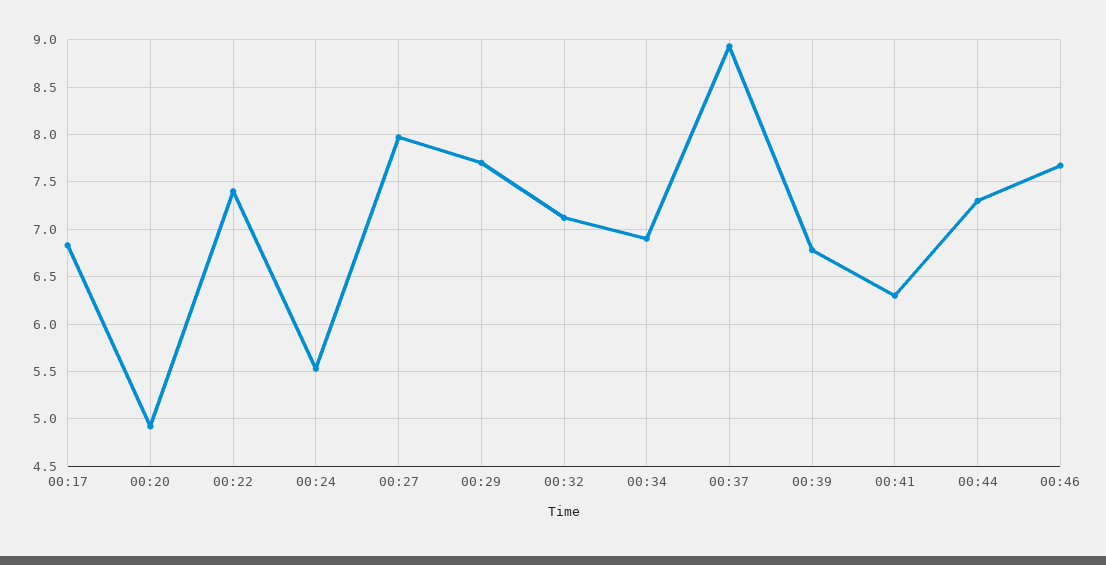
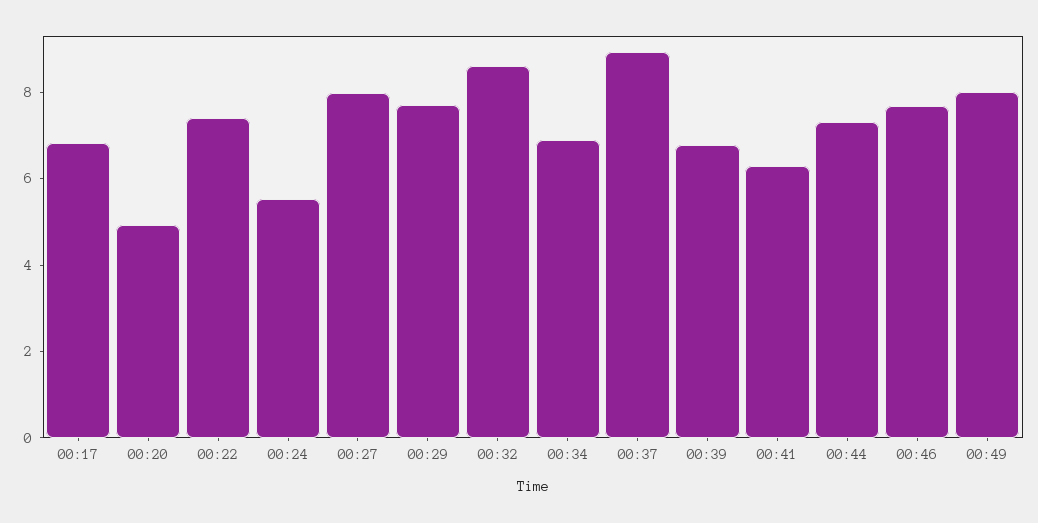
00:32: 7.1 -> 8.5
00:49: none -> 8

